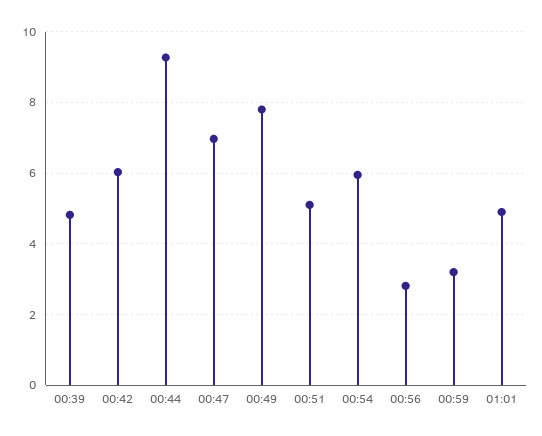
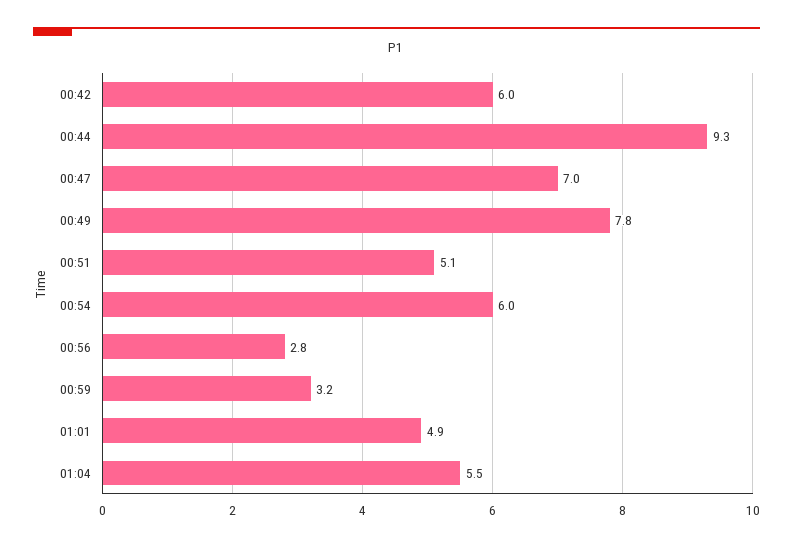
00:39: 4.8 -> none
01:04: none -> 5.5

